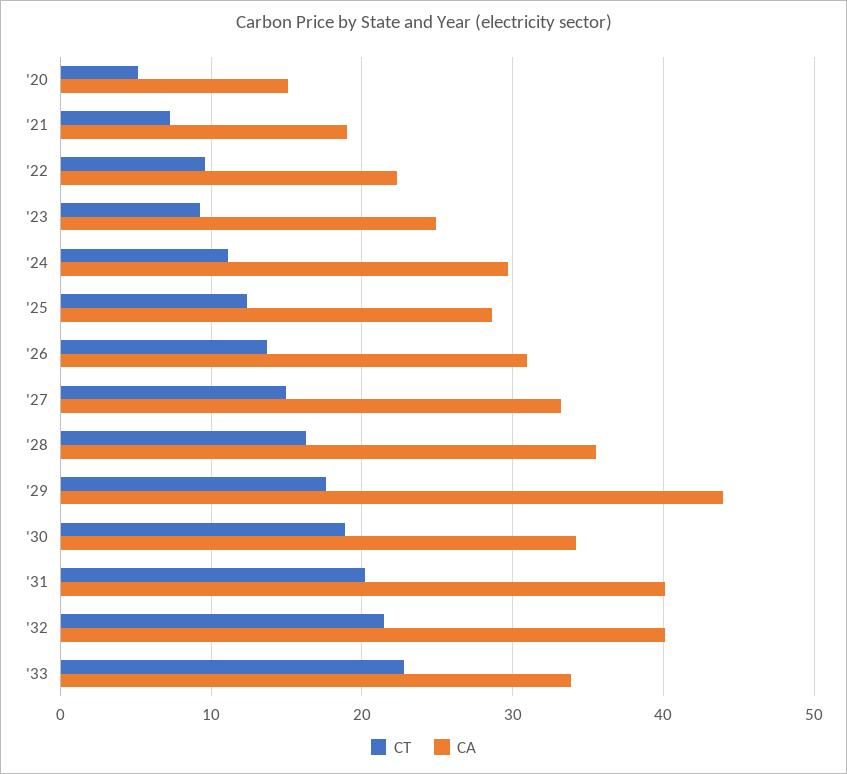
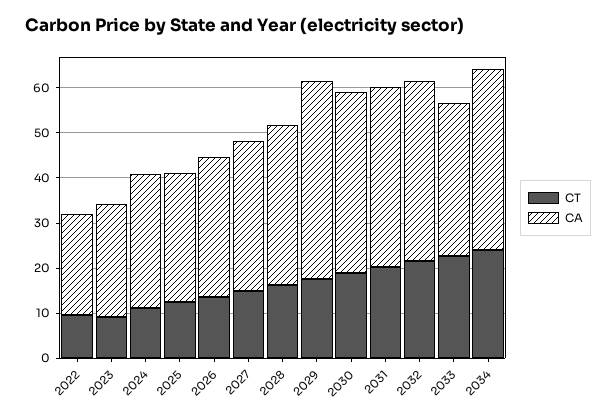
CT, '20: 5 -> none
CA, '20: 15 -> none
CT, '21: 7 -> none
CA, '21: 19 -> none
CA, '30: 34 -> 40
CT, 2034: none -> 24
CA, 2034: none -> 40

